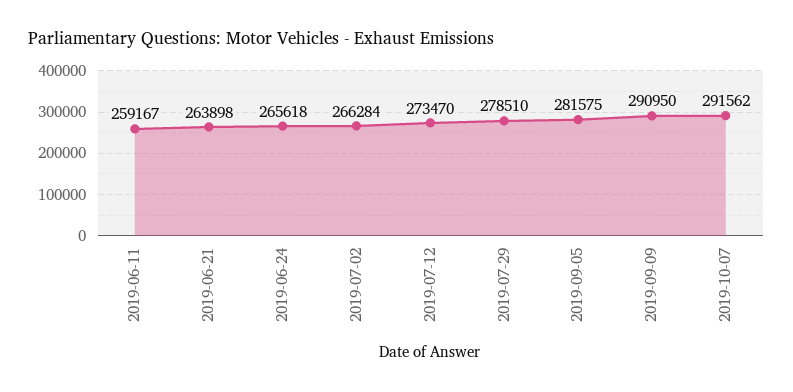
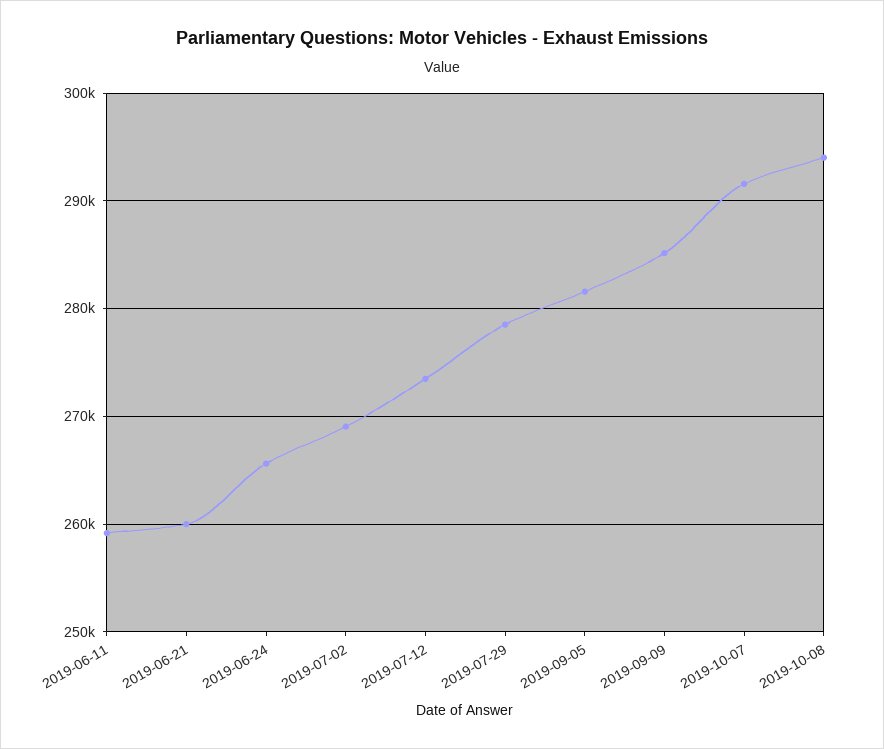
2019-06-21: 263898 -> 260000
2019-07-02: 266284 -> 269000
2019-09-09: 290950 -> 285000
2019-10-08: none -> 294000

